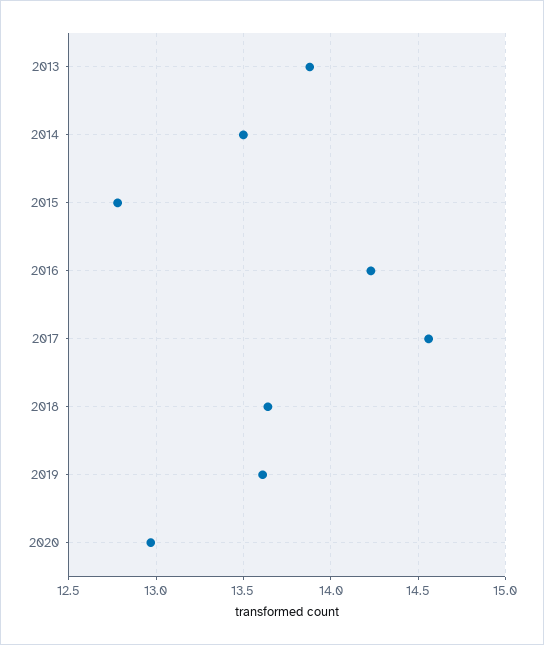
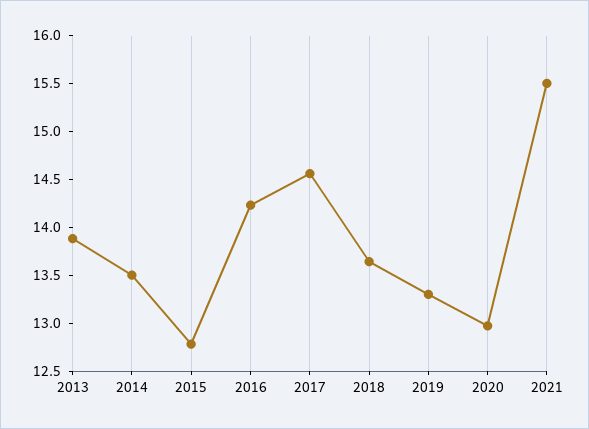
2019: 13.6 -> 13.3
2021: none -> 15.5

